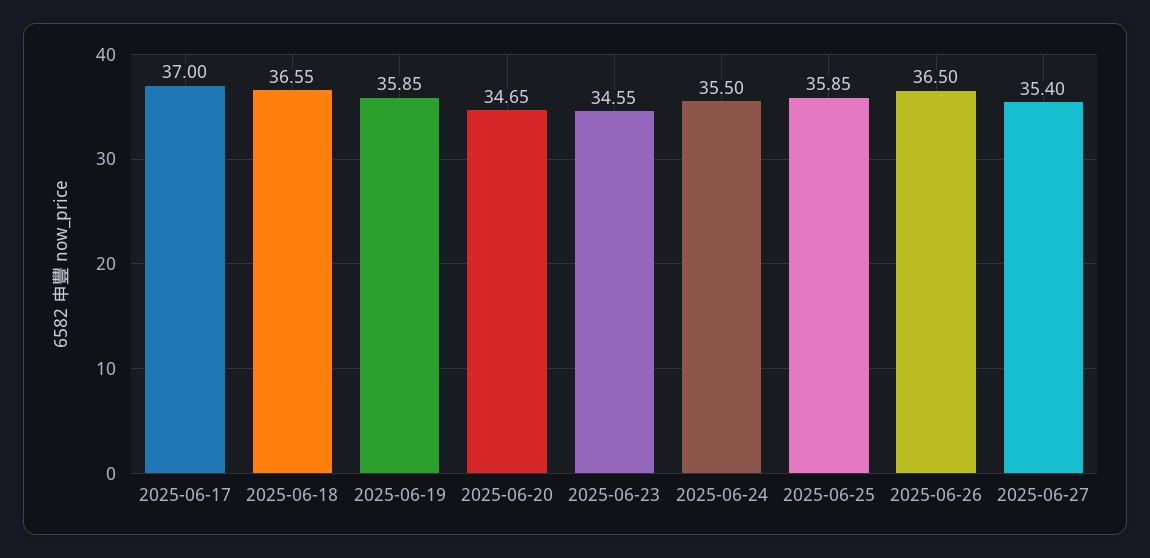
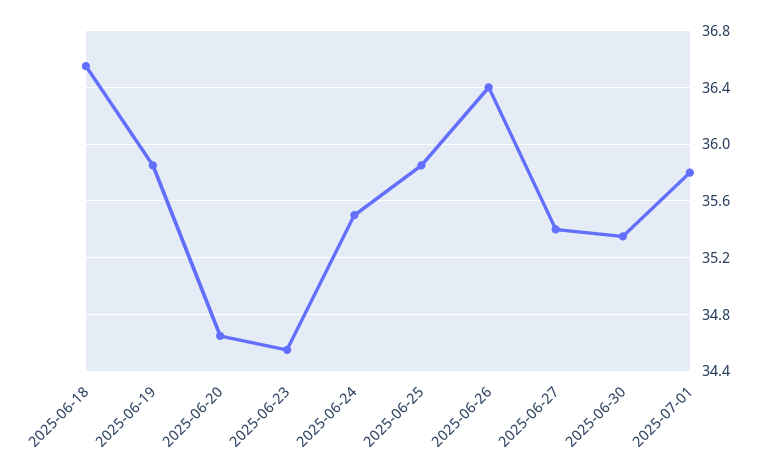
2025-06-17: 37 -> none
2025-06-26: 36.5 -> 36.4
2025-06-30: none -> 35.35
2025-07-01: none -> 35.8

